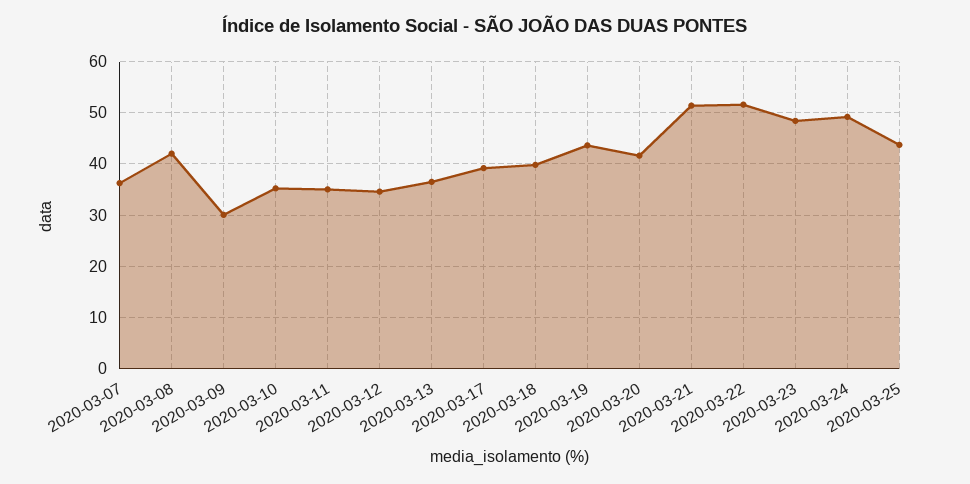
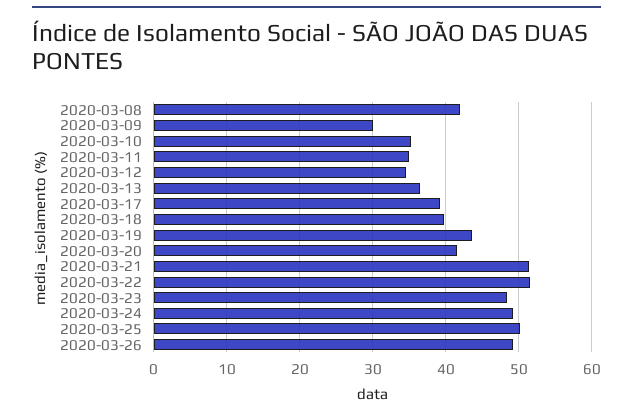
2020-03-07: 36 -> none
2020-03-25: 44 -> 50
2020-03-26: none -> 49

